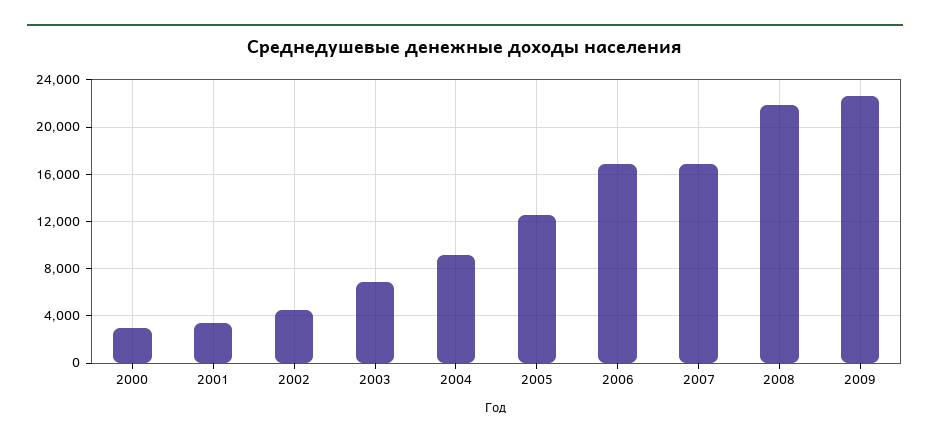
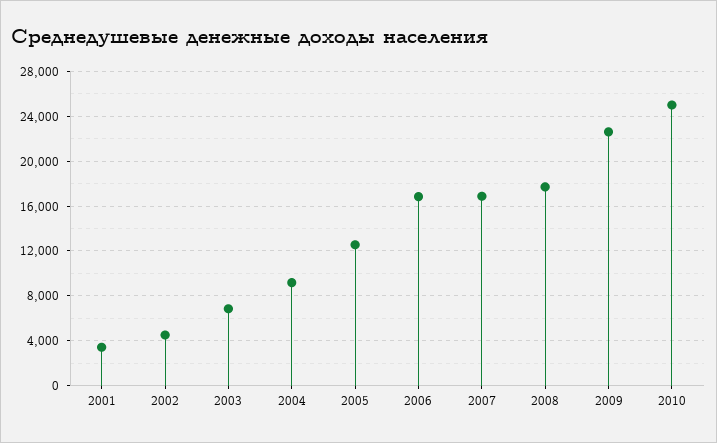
2000: 3000 -> none
2008: 22000 -> 18000
2010: none -> 25000

